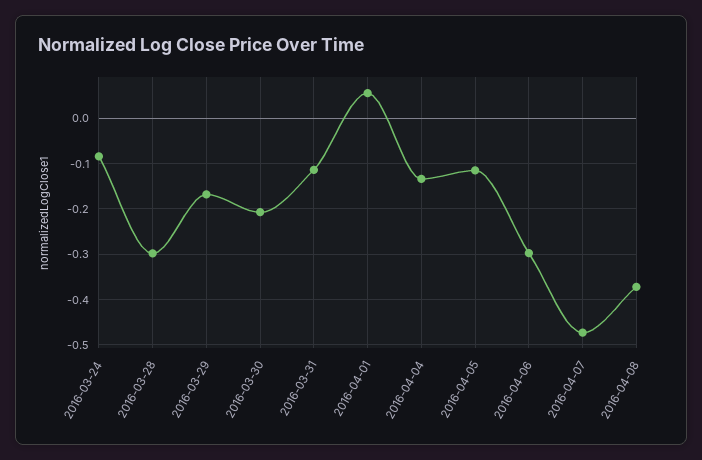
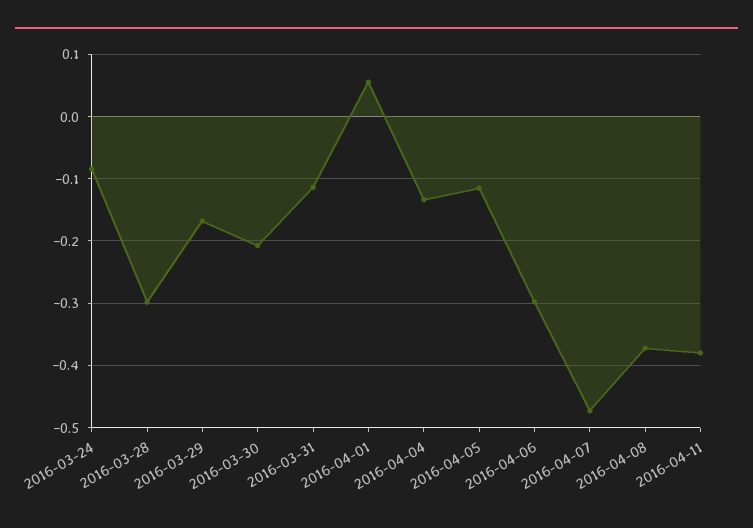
2016-04-11: none -> -0.38

